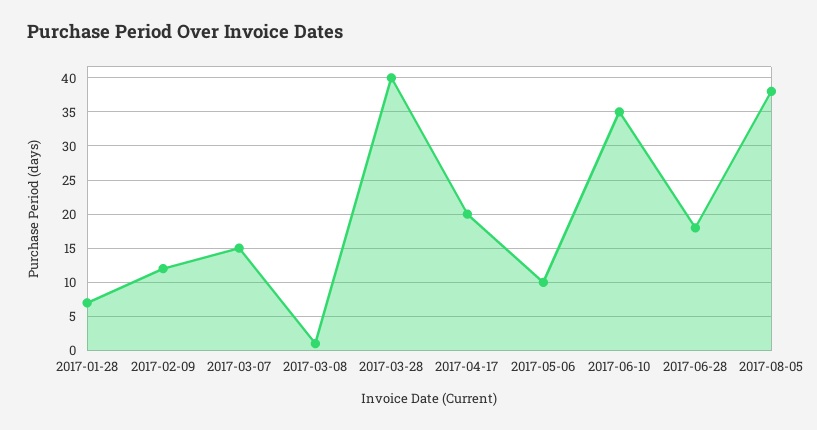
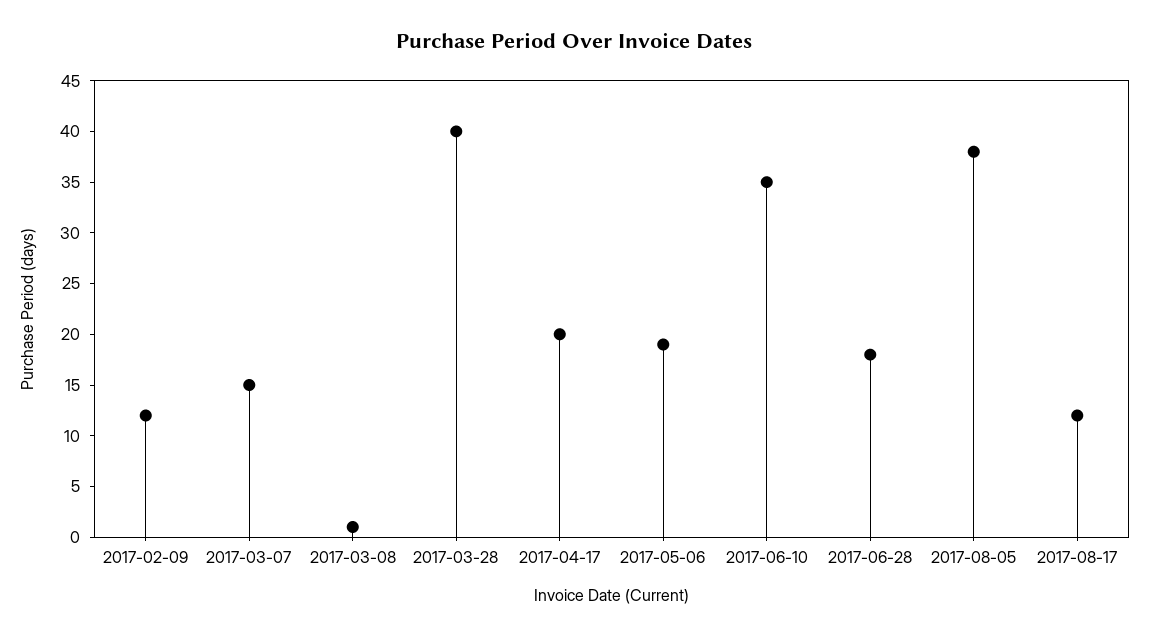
2017-01-28: 7 -> none
2017-05-06: 10 -> 19
2017-08-17: none -> 12

